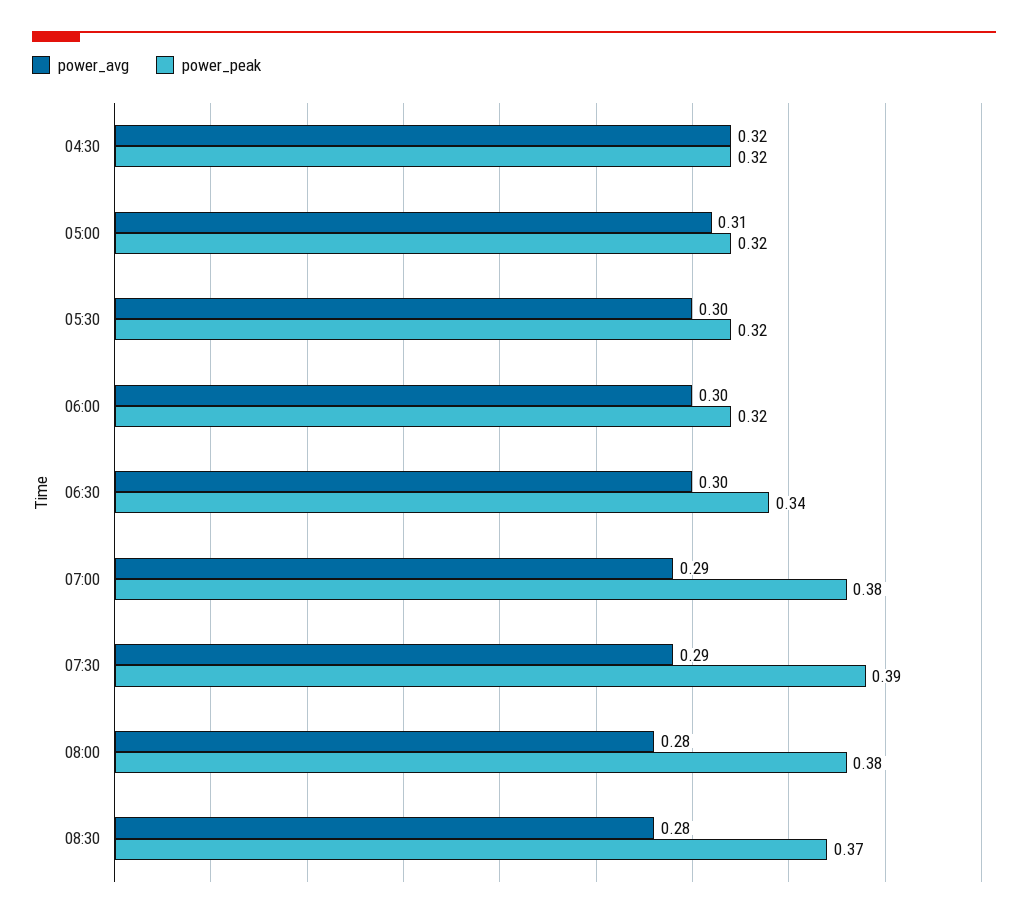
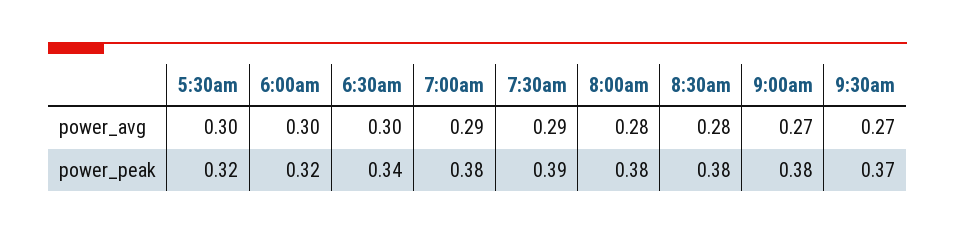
power_avg, 04:30: 0.32 -> none
power_peak, 04:30: 0.32 -> none
power_avg, 05:00: 0.31 -> none
power_peak, 05:00: 0.32 -> none
power_peak, 08:30: 0.37 -> 0.38
power_avg, 9:00am: none -> 0.27
power_avg, 9:30am: none -> 0.27
power_peak, 9:00am: none -> 0.38
power_peak, 9:30am: none -> 0.37

